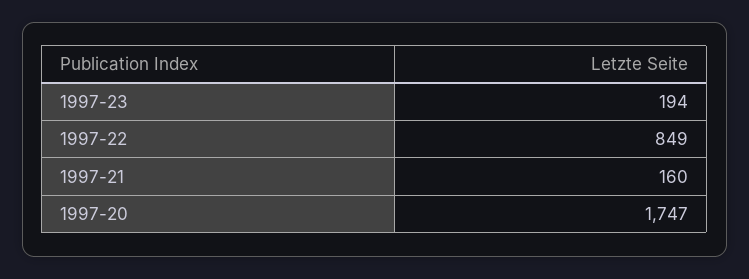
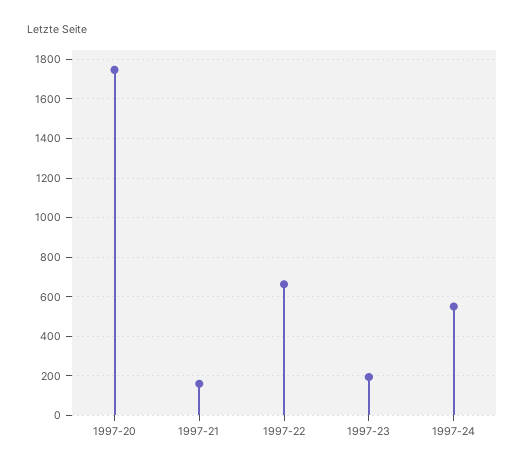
1997-22: 849 -> 650
1997-24: none -> 550

